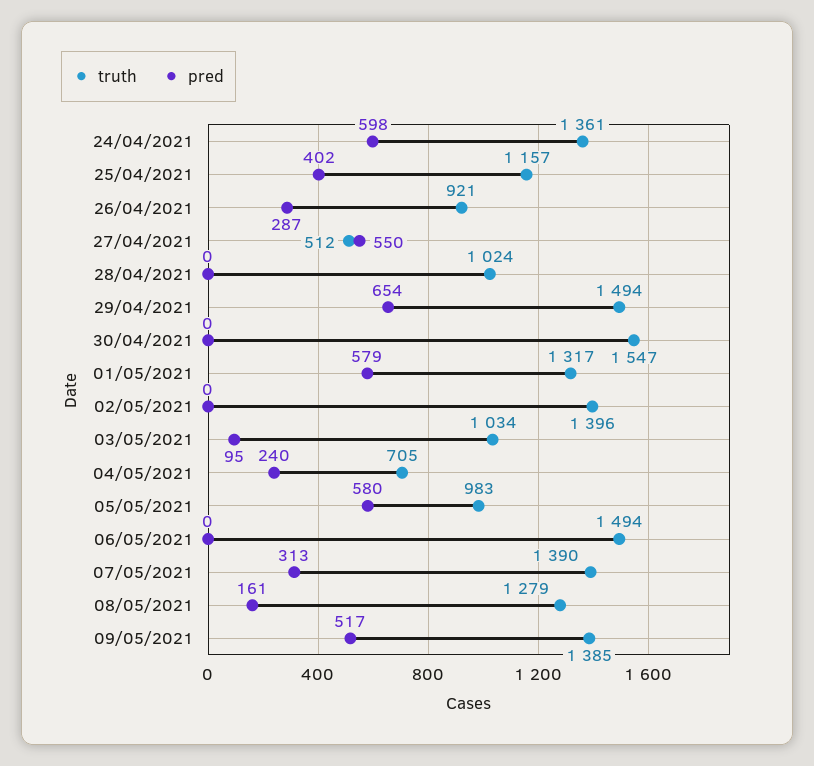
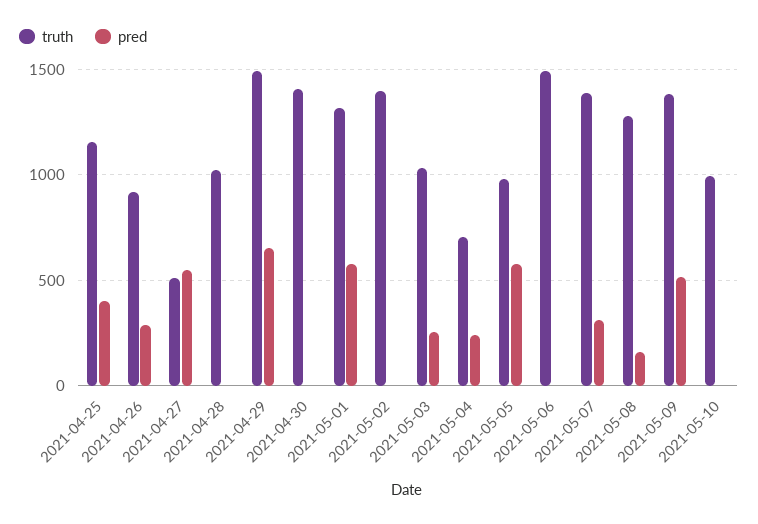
truth, 24/04/2021: 1361 -> none
pred, 24/04/2021: 598 -> none
truth, 30/04/2021: 1547 -> 1400
pred, 03/05/2021: 95 -> 250
truth, 2021-05-10: none -> 1000
pred, 2021-05-10: none -> 0

